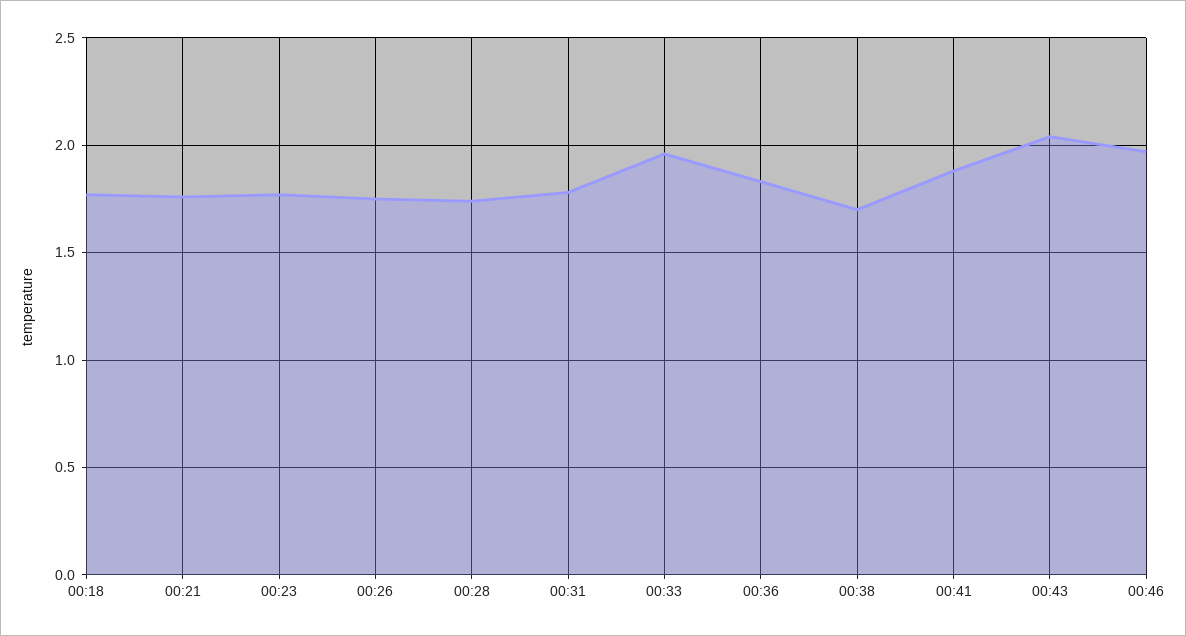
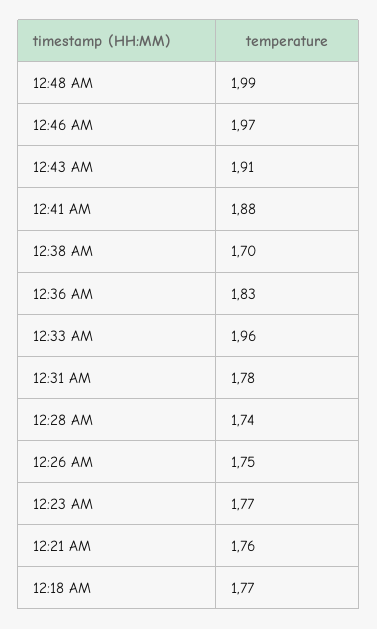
00:43: 2.05 -> 1.91
12:48 AM: none -> 1.99

